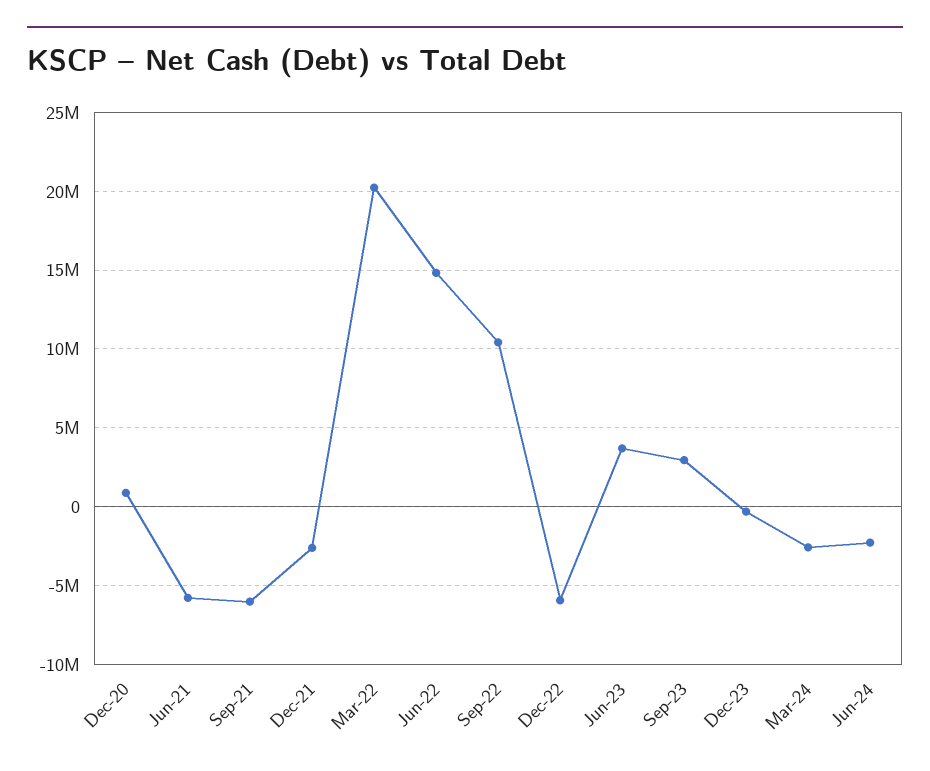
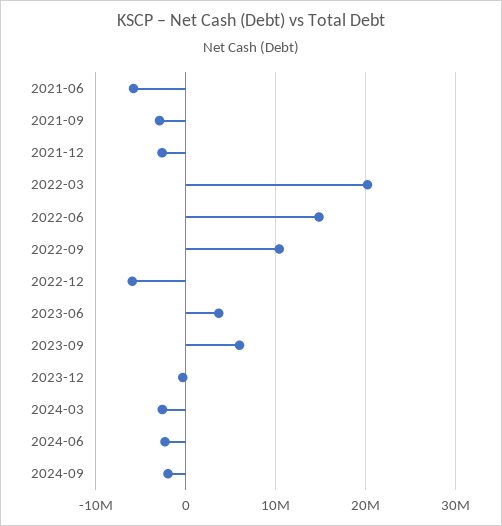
Dec-20: 1000000 -> none
Sep-21: -6000000 -> -3000000
Sep-23: 3000000 -> 6000000
2024-09: none -> -2000000

